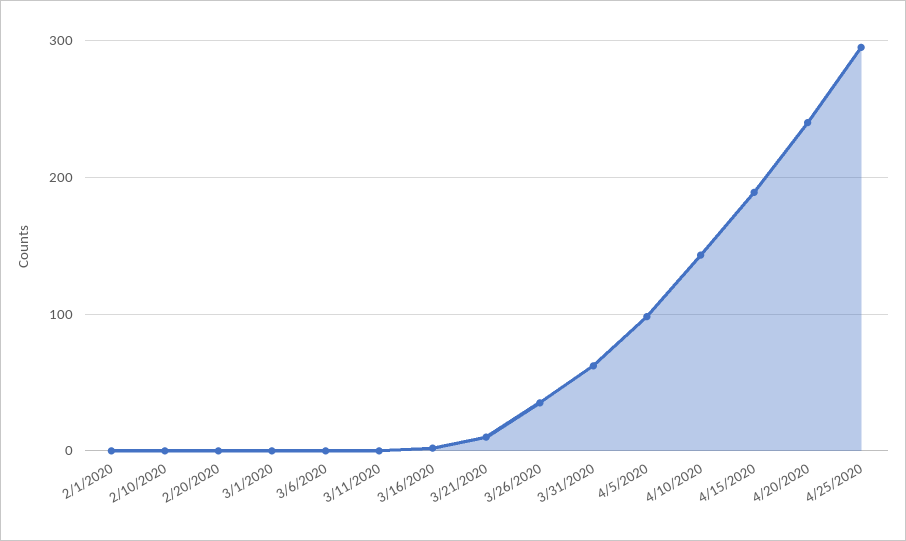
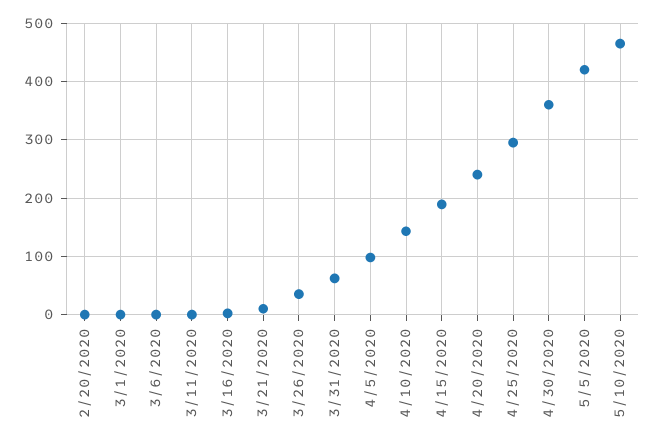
2/1/2020: 0 -> none
2/10/2020: 0 -> none
4/30/2020: none -> 360
5/5/2020: none -> 420
5/10/2020: none -> 460

